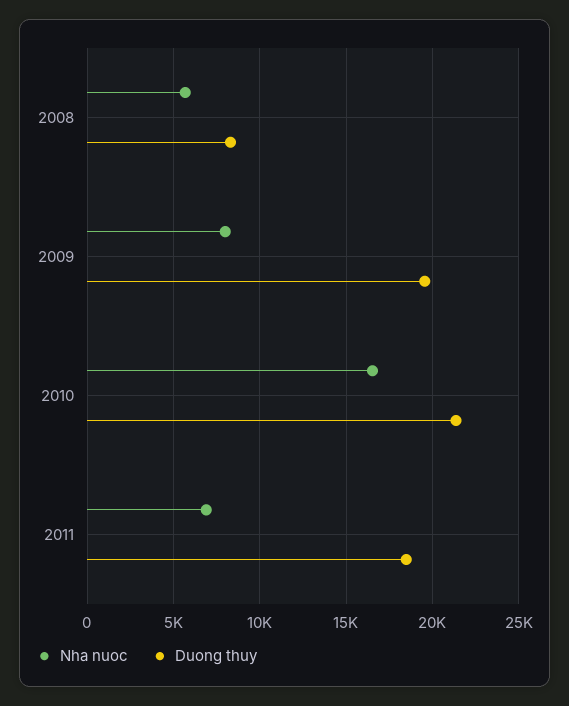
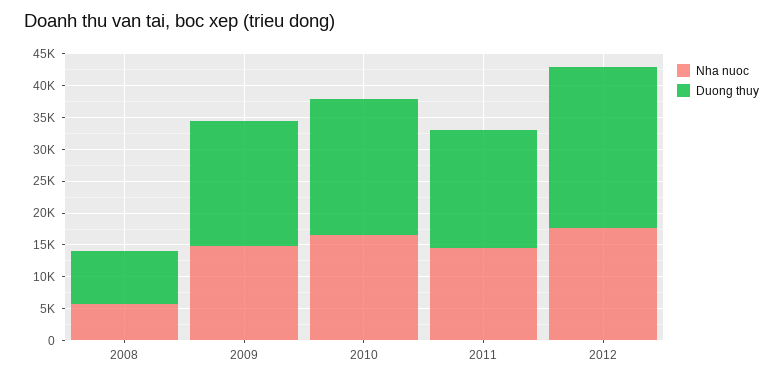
Nha nuoc, 2009: 8000 -> 15000
Nha nuoc, 2011: 7000 -> 15000
Nha nuoc, 2012: none -> 17500
Duong thuy, 2012: none -> 25000

